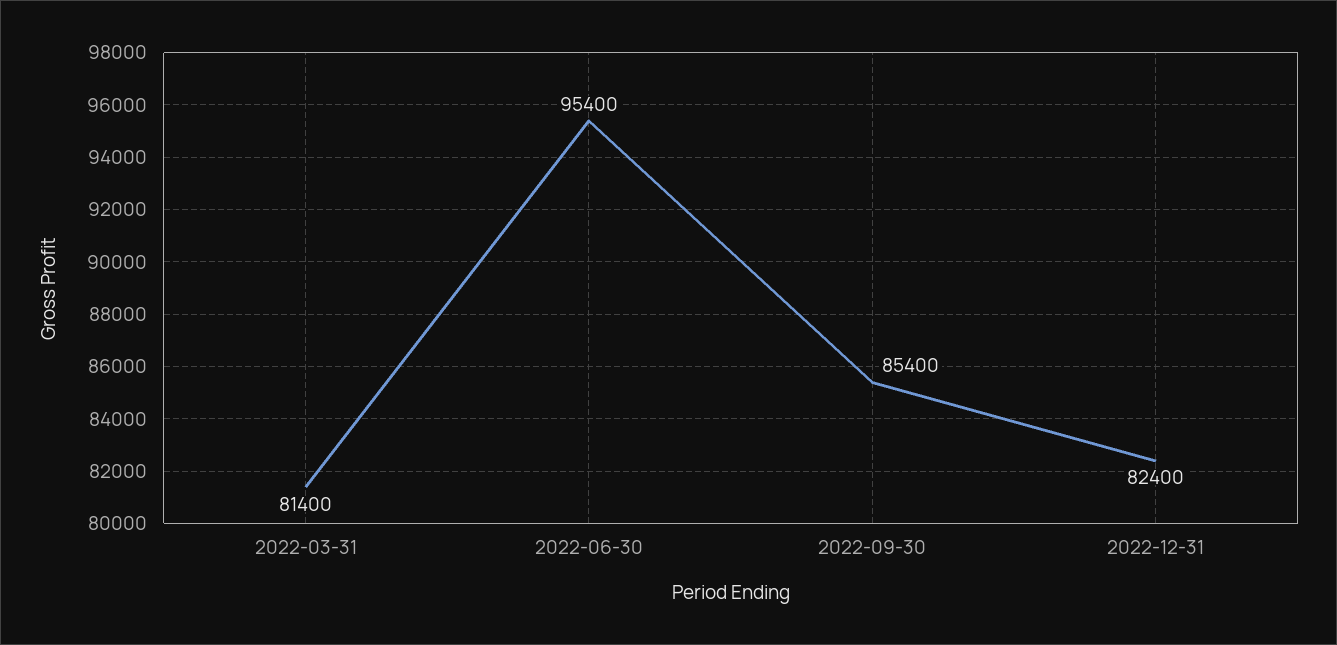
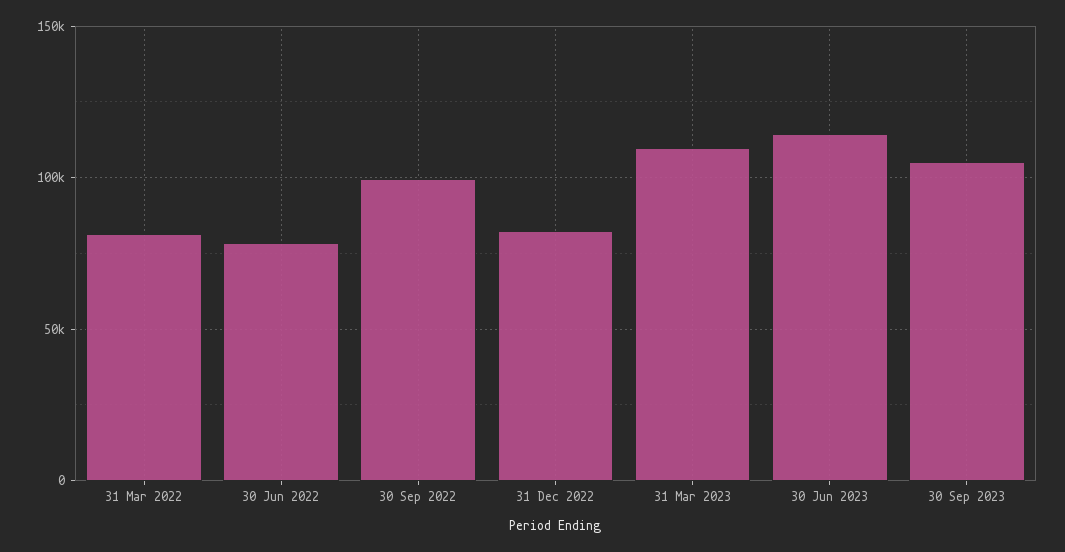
2022-06-30: 95400 -> 80000
2022-09-30: 85400 -> 100000
31 Mar 2023: none -> 110000
30 Jun 2023: none -> 115000
30 Sep 2023: none -> 105000

